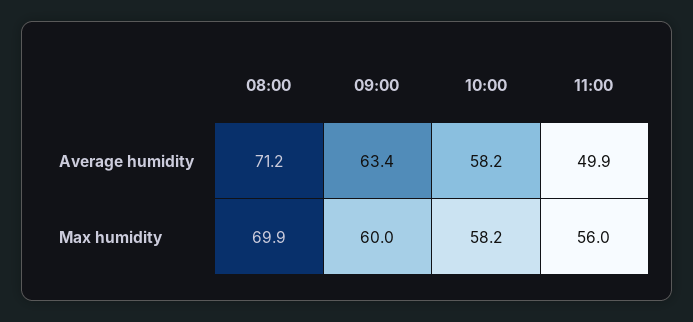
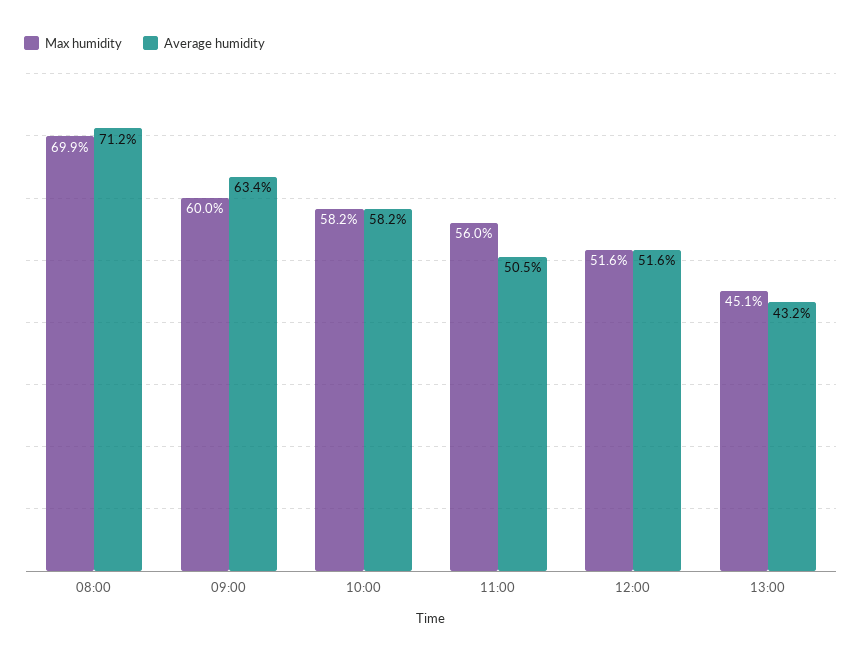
Average humidity, 11:00: 49.9 -> 50.5
Max humidity, 12:00: none -> 51.6
Average humidity, 12:00: none -> 51.6
Max humidity, 13:00: none -> 45.1
Average humidity, 13:00: none -> 43.2

